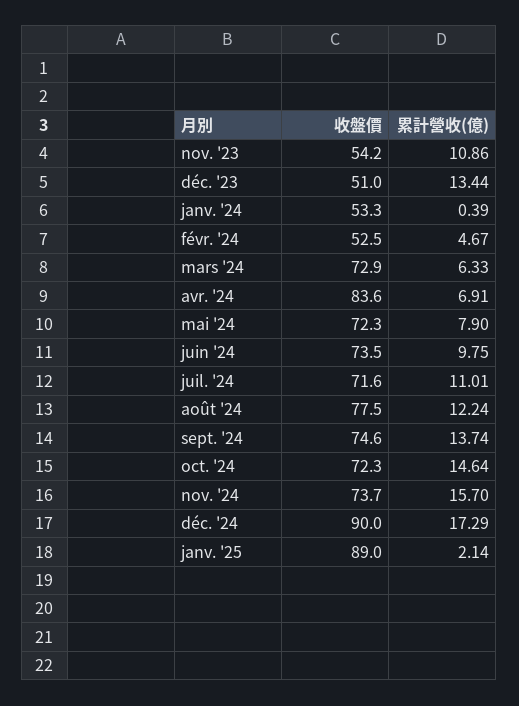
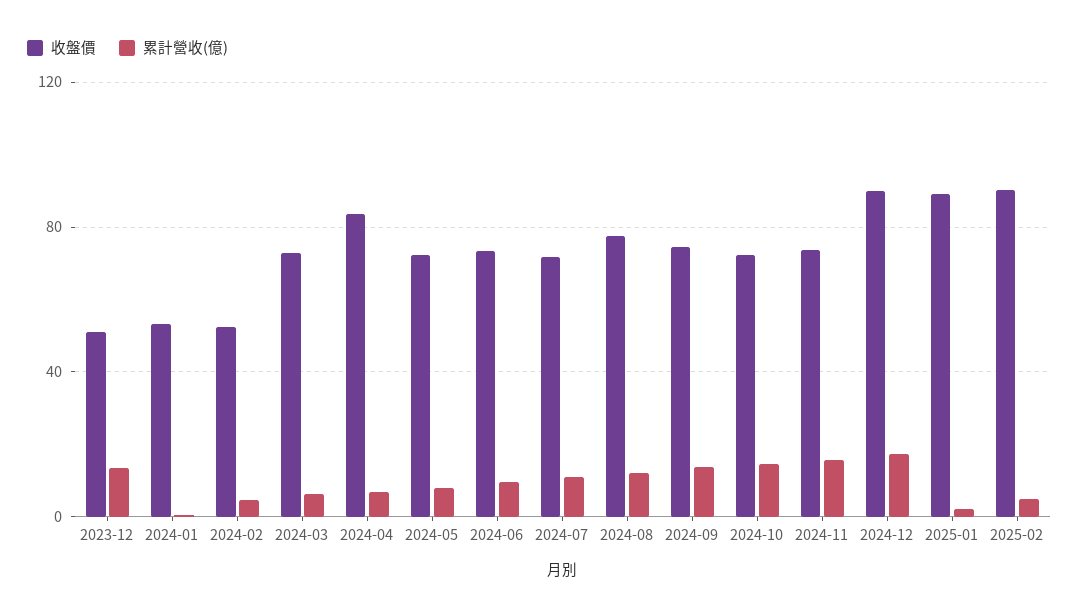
收盤價, nov. '23: 54.2 -> none
累計營收(億), nov. '23: 10.86 -> none
收盤價, 2025-02: none -> 90
累計營收(億), 2025-02: none -> 5

